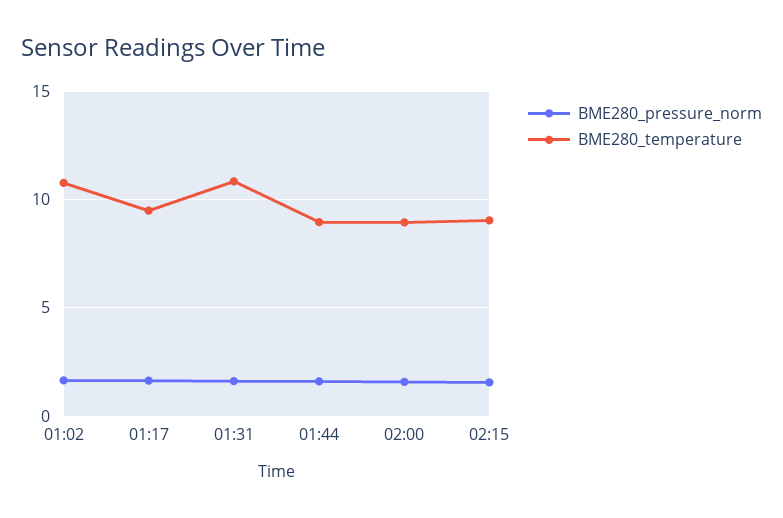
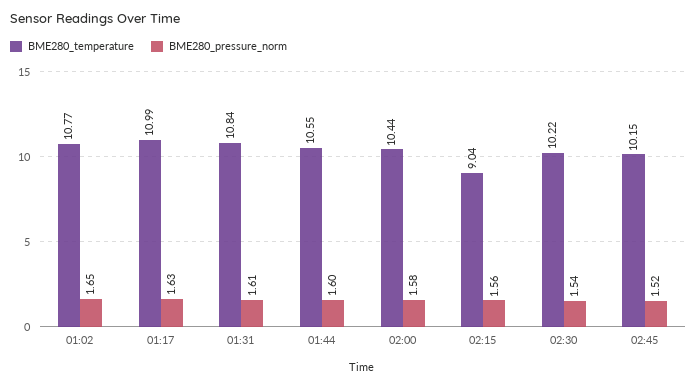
BME280_temperature, 01:17: 9.5 -> 10.99
BME280_temperature, 01:44: 9 -> 10.55
BME280_temperature, 02:00: 9 -> 10.44
BME280_temperature, 02:30: none -> 10.22
BME280_pressure_norm, 02:30: none -> 1.54
BME280_temperature, 02:45: none -> 10.15
BME280_pressure_norm, 02:45: none -> 1.52

